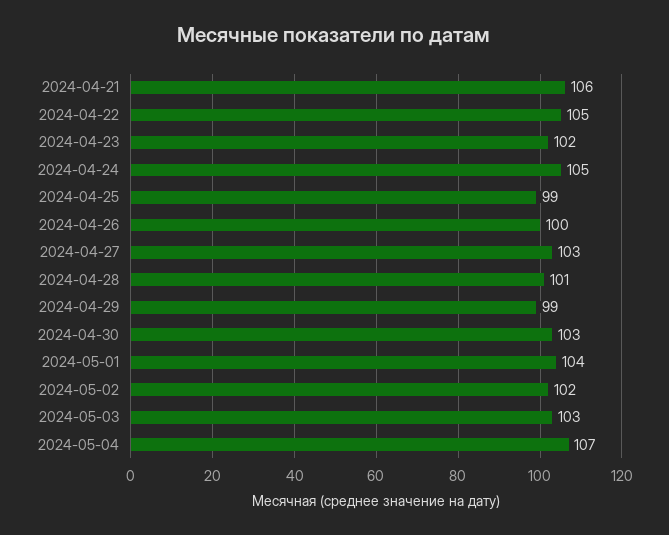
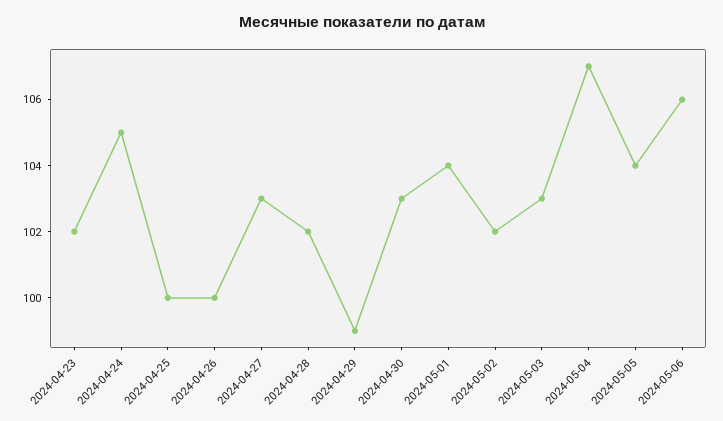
2024-04-21: 106 -> none
2024-04-22: 105 -> none
2024-04-25: 99 -> 100
2024-04-28: 101 -> 102
2024-05-05: none -> 104
2024-05-06: none -> 106

